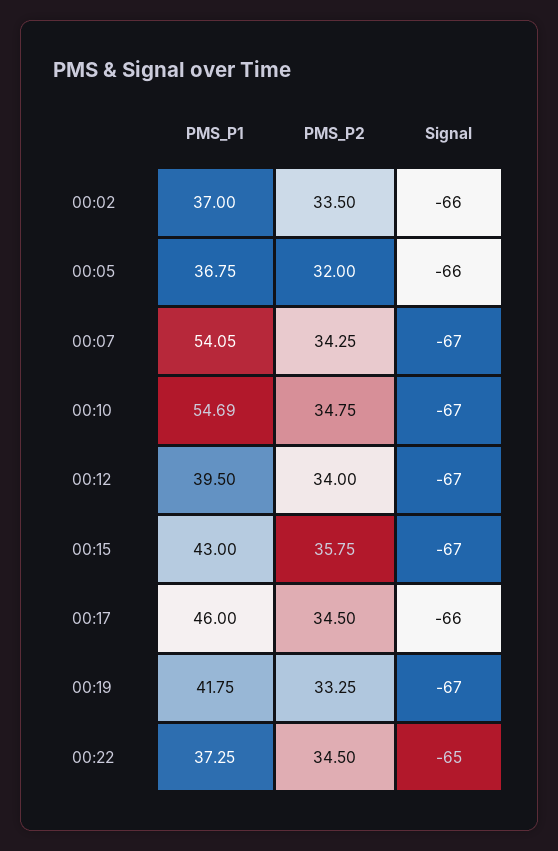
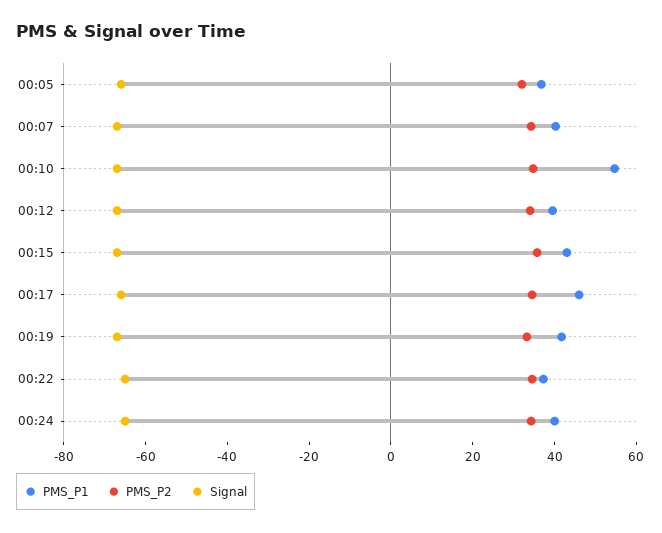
PMS_P1, 00:02: 37 -> none
PMS_P2, 00:02: 33.5 -> none
Signal, 00:02: -66 -> none
PMS_P1, 00:07: 54.05 -> 40
PMS_P1, 00:24: none -> 40
PMS_P2, 00:24: none -> 35
Signal, 00:24: none -> -65

